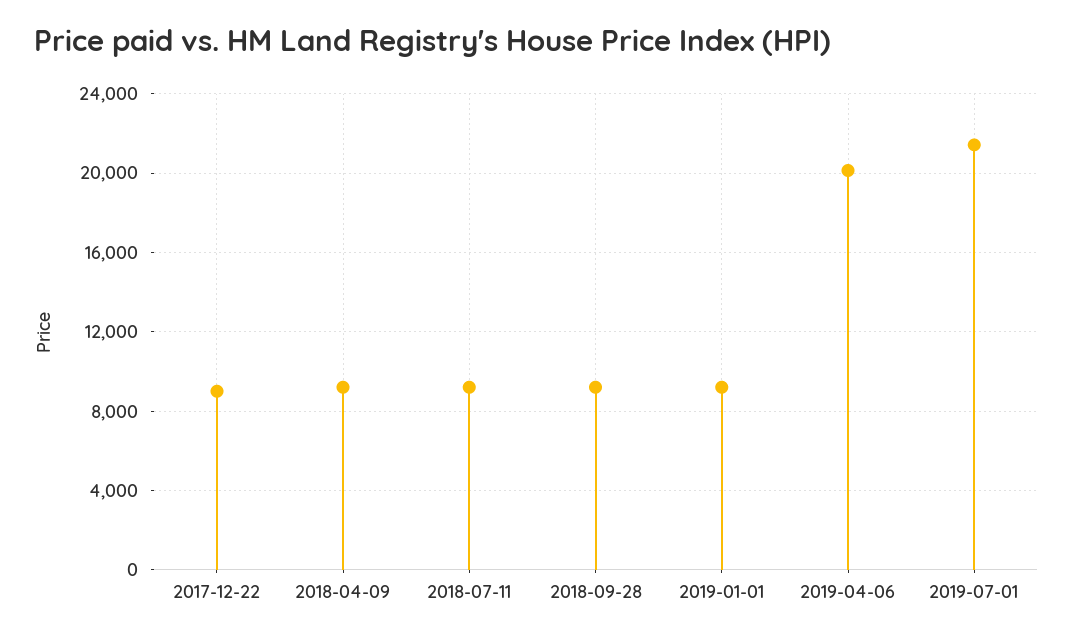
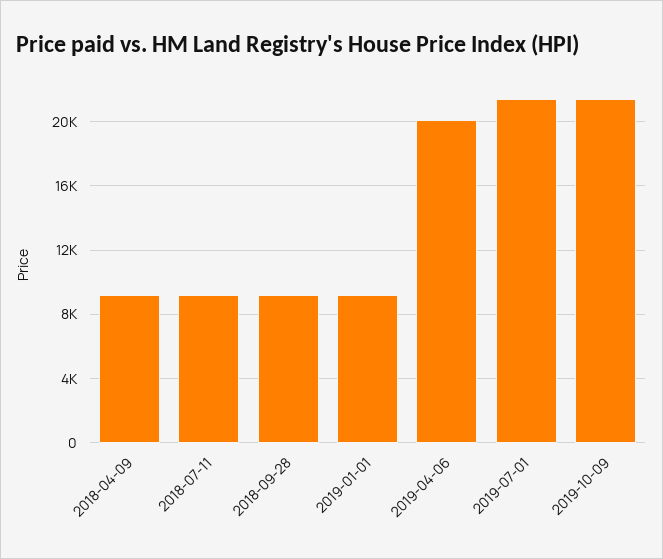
2017-12-22: 9000 -> none
2019-10-09: none -> 21500

